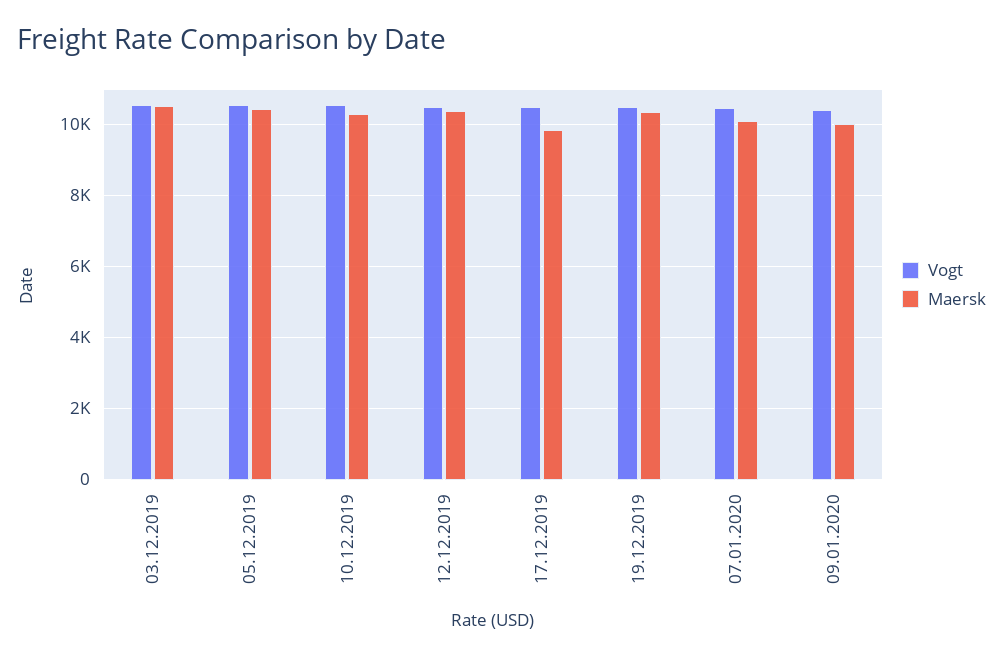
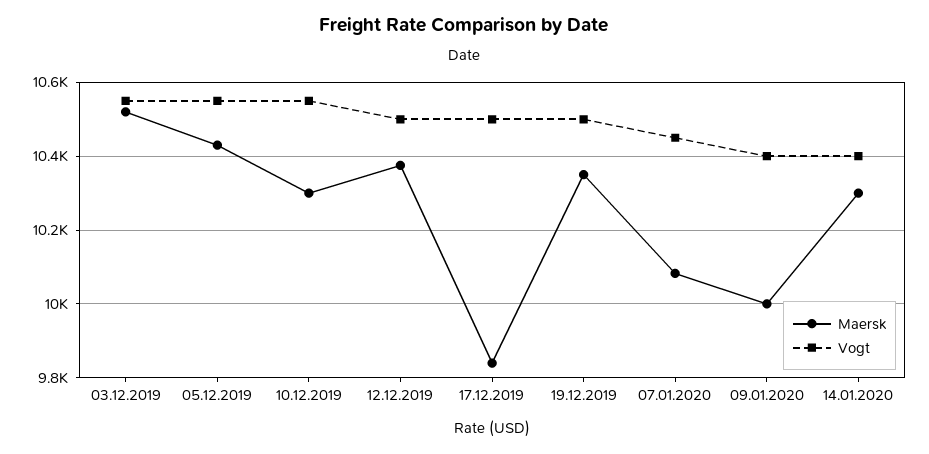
Maersk, 14.01.2020: none -> 10300
Vogt, 14.01.2020: none -> 10400

